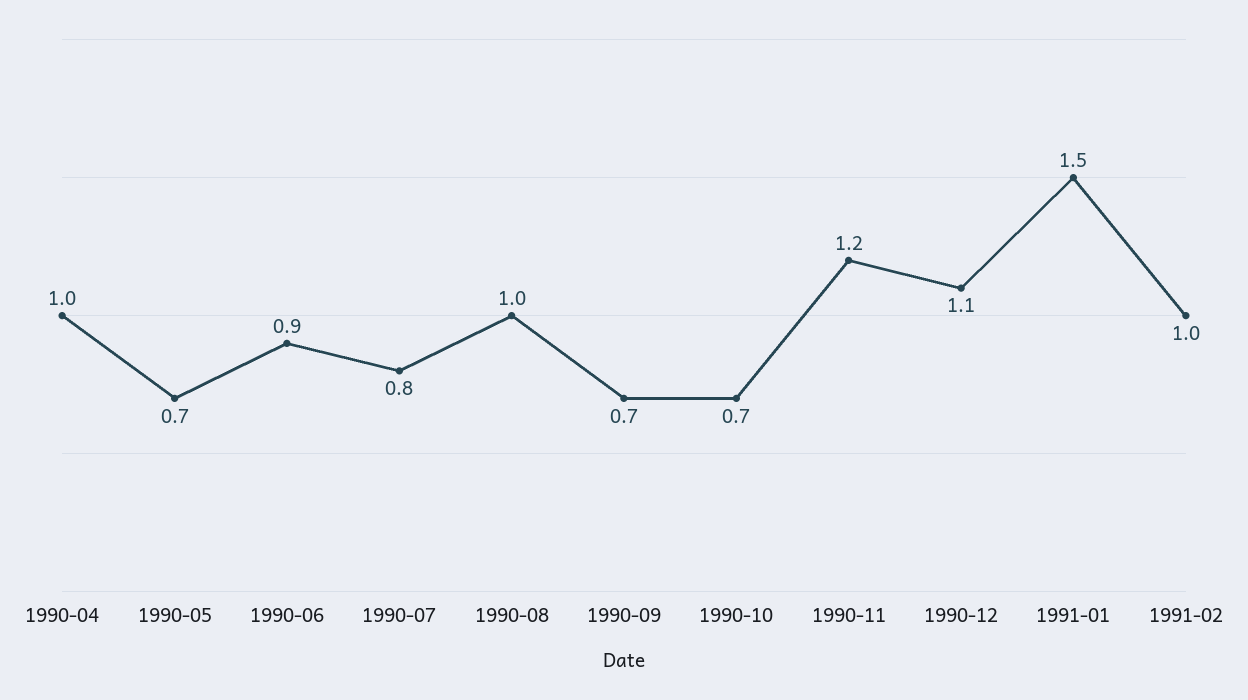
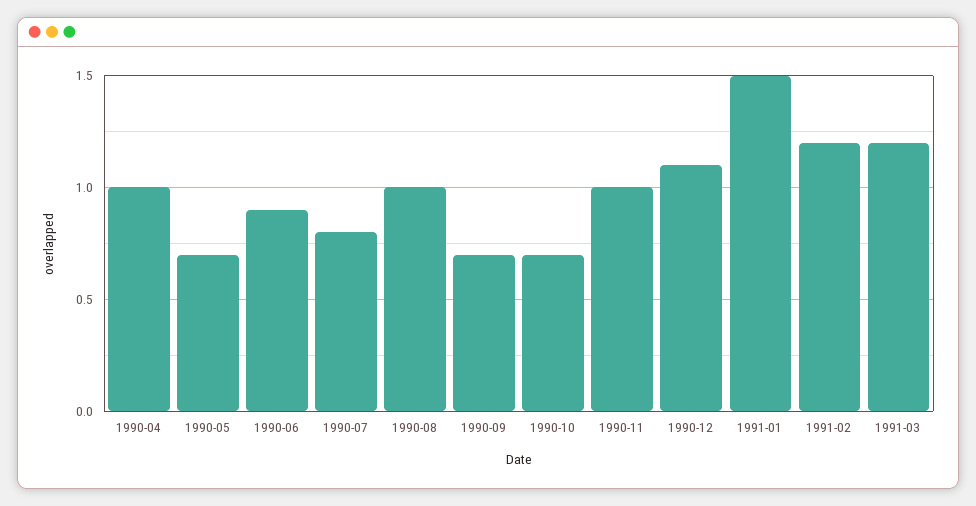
1990-11: 1.2 -> 1
1991-02: 1 -> 1.2
1991-03: none -> 1.2

